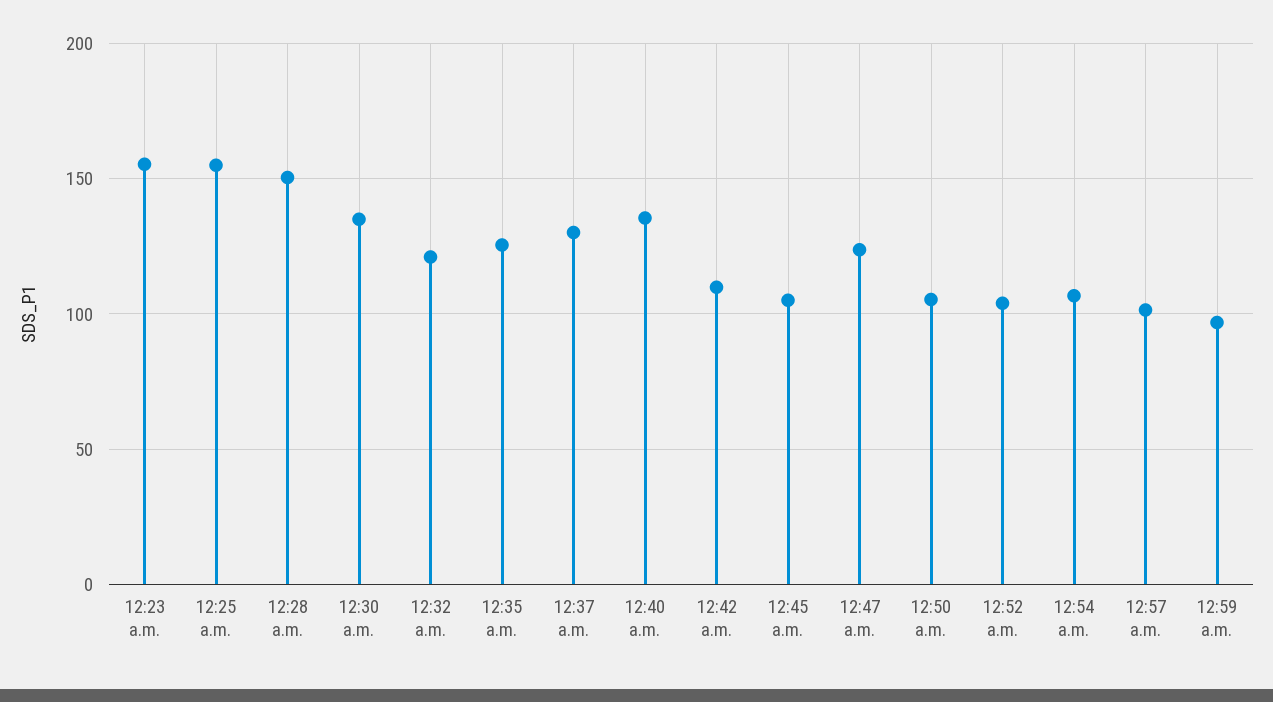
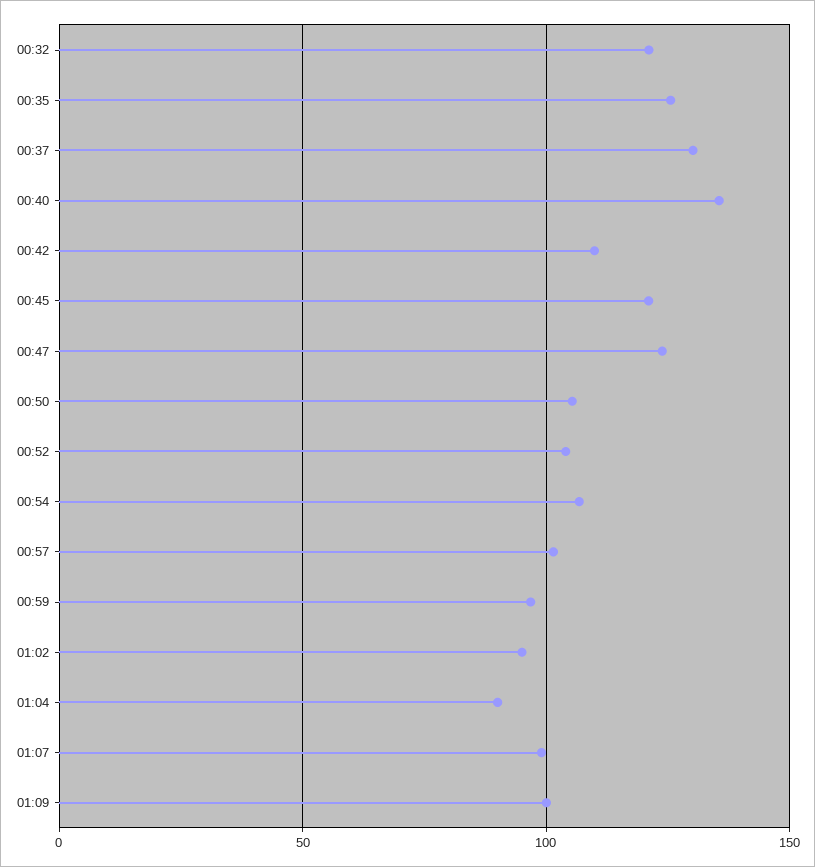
12:23 a.m.: 155 -> none
12:25 a.m.: 155 -> none
12:28 a.m.: 150 -> none
12:30 a.m.: 135 -> none
12:45 a.m.: 105 -> 120
01:02: none -> 95
01:04: none -> 90
01:07: none -> 100
01:09: none -> 100

